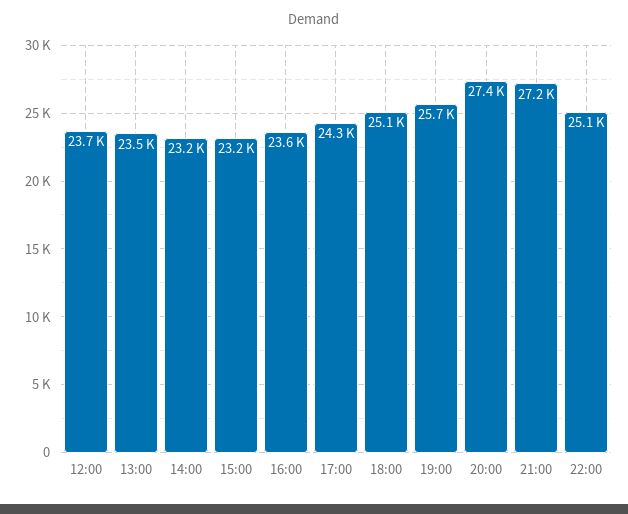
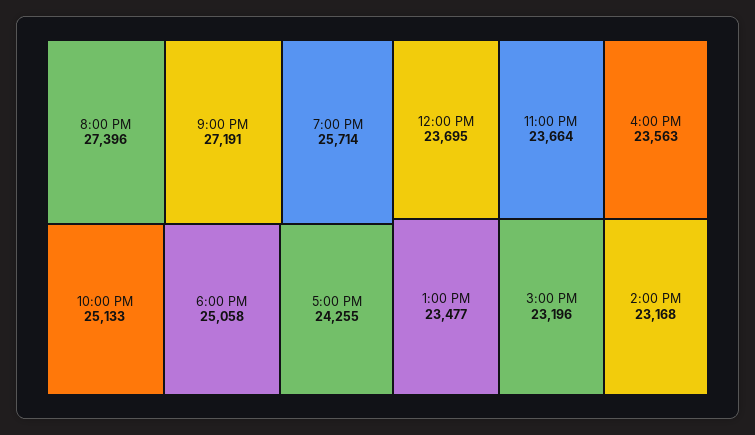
11:00 PM: none -> 23664

